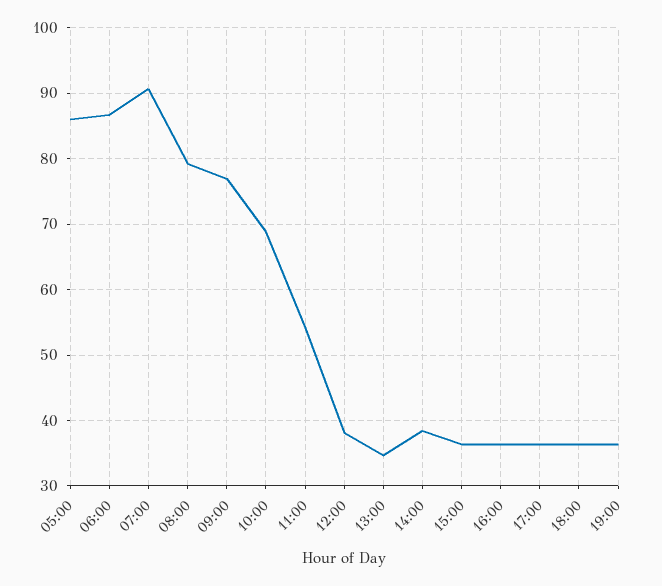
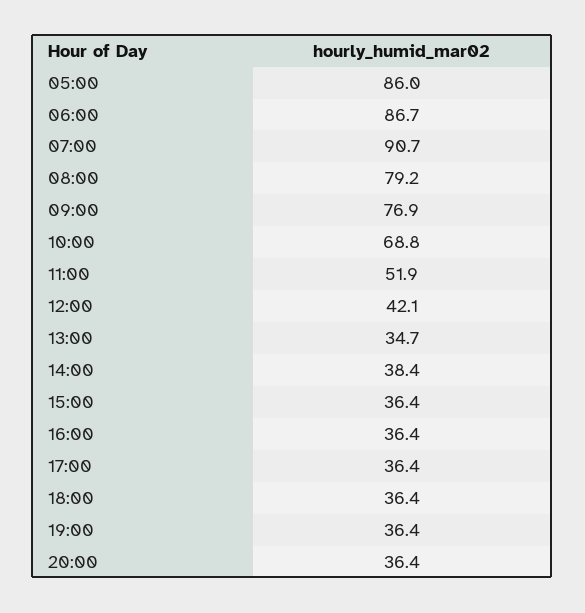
11:00: 54 -> 51.9
12:00: 38 -> 42.1
20:00: none -> 36.4

